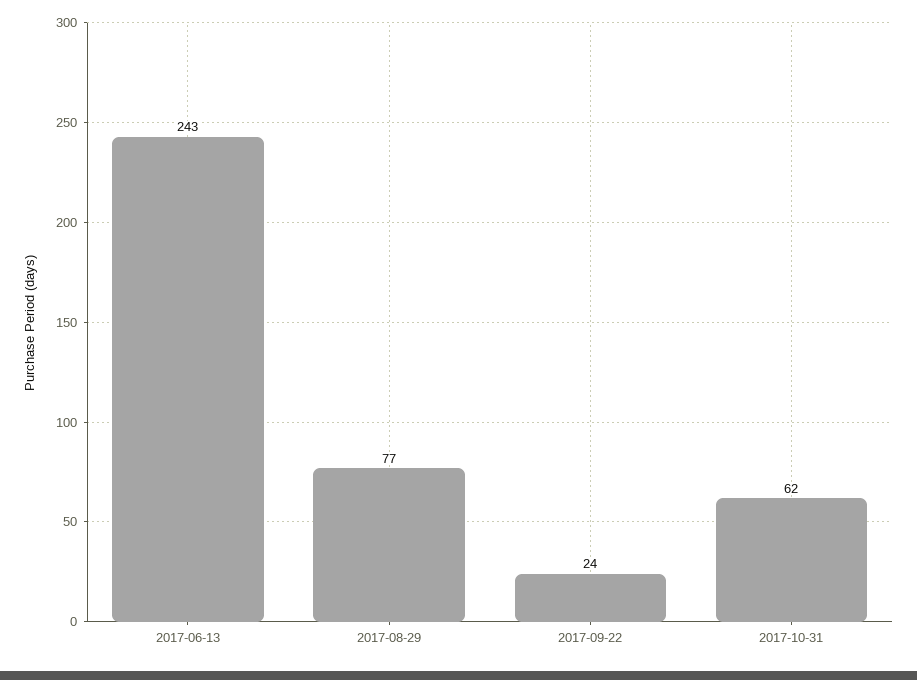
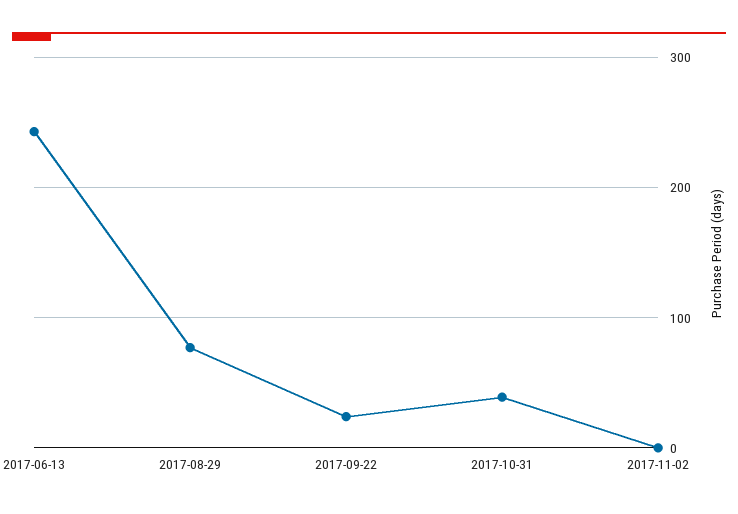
2017-10-31: 62 -> 40
2017-11-02: none -> 0

